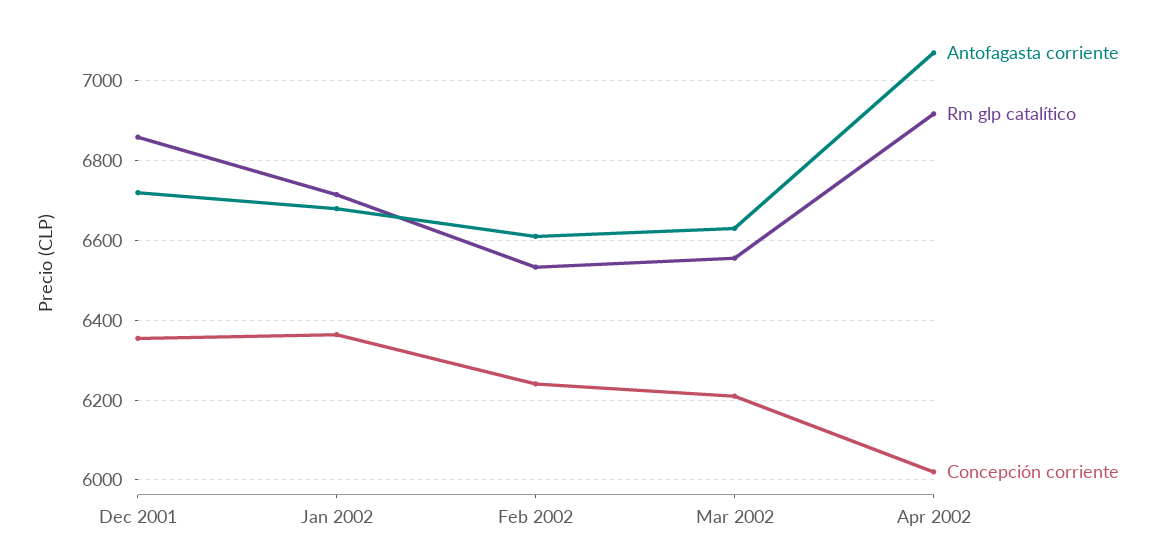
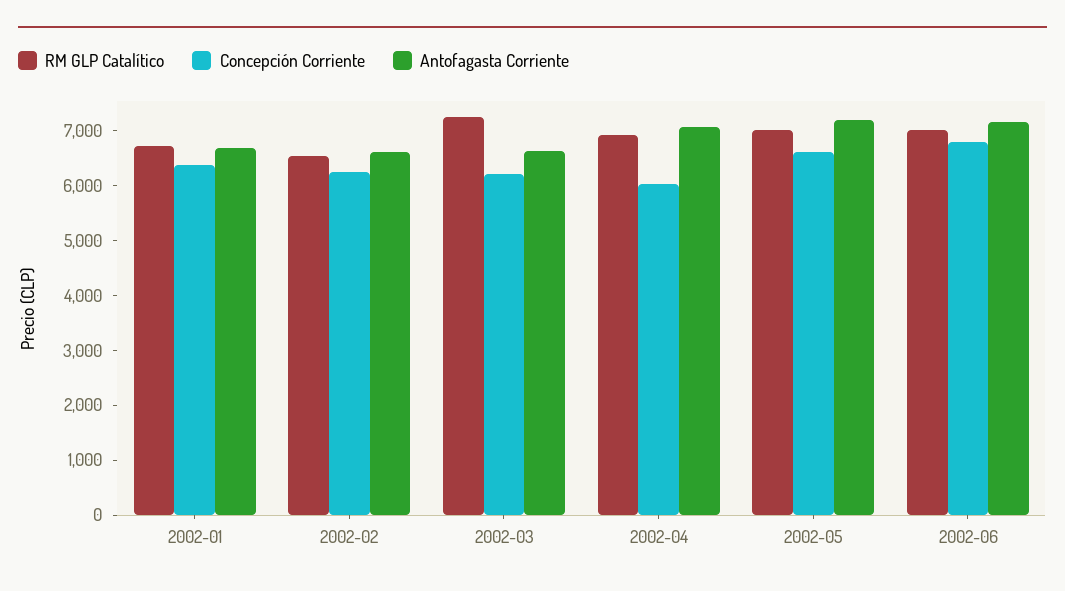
Antofagasta corriente, Dec 2001: 6720 -> none
Rm glp catalítico, Dec 2001: 6860 -> none
Concepción corriente, Dec 2001: 6360 -> none
Rm glp catalítico, Mar 2002: 6560 -> 7200
Rm glp catalítico, 2002-05: none -> 7000
Concepción corriente, 2002-05: none -> 6600
Antofagasta corriente, 2002-05: none -> 7200
Rm glp catalítico, 2002-06: none -> 7000
Concepción corriente, 2002-06: none -> 6800
Antofagasta corriente, 2002-06: none -> 7200

